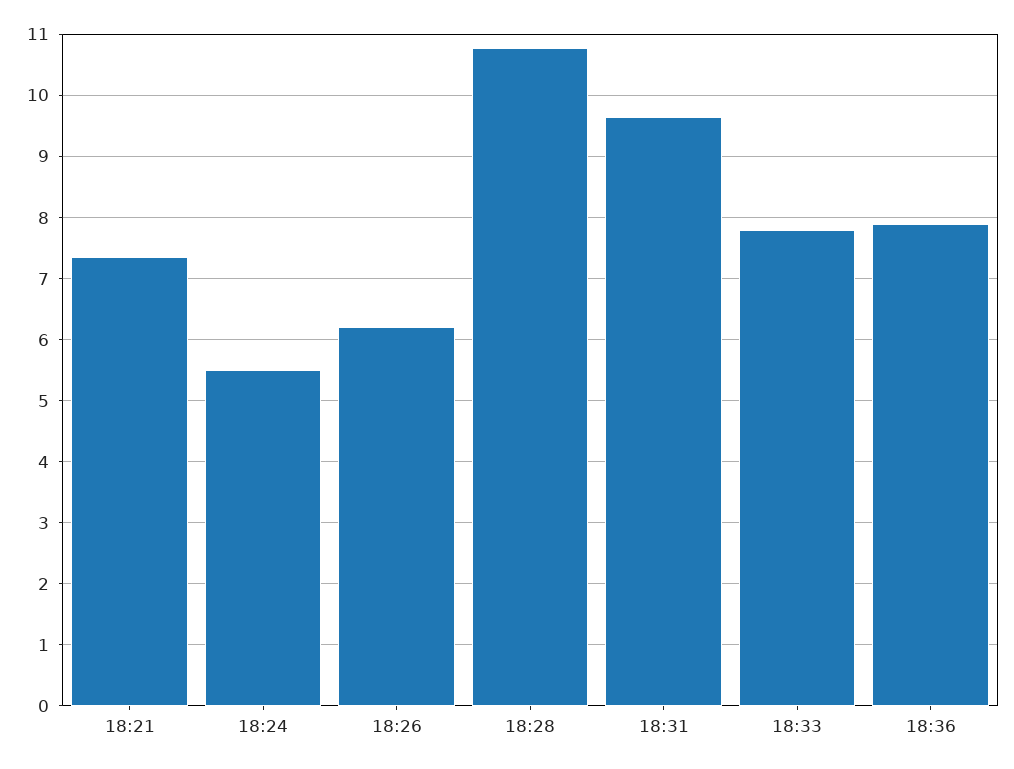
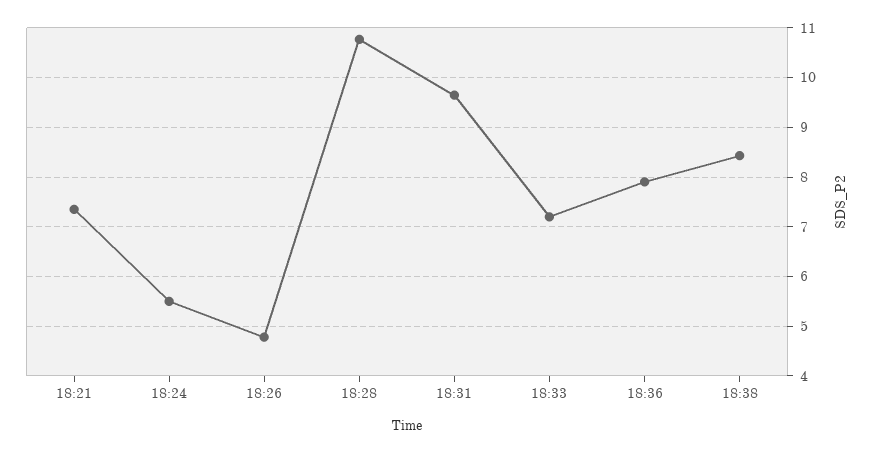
18:26: 6.2 -> 4.8
18:33: 7.8 -> 7.2
18:38: none -> 8.4

